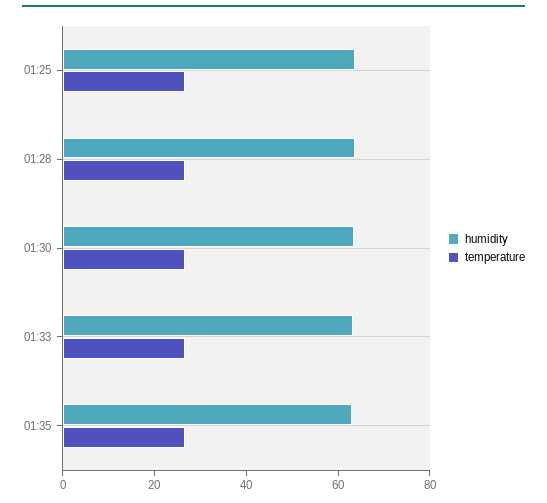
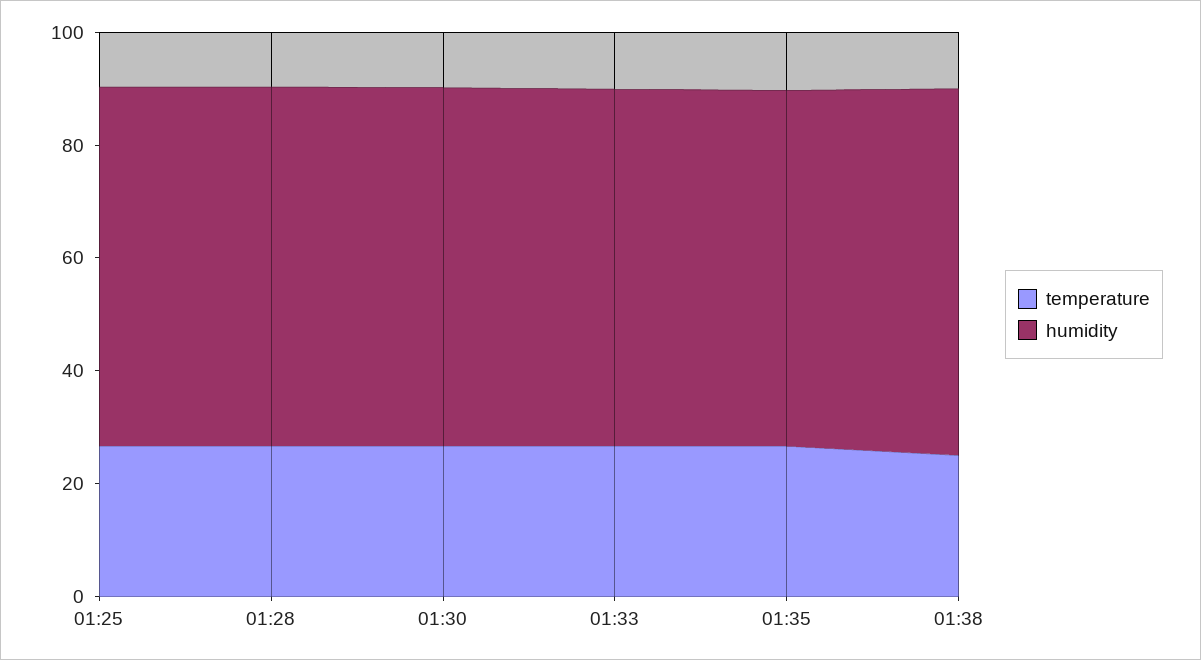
temperature, 01:38: none -> 25
humidity, 01:38: none -> 65

